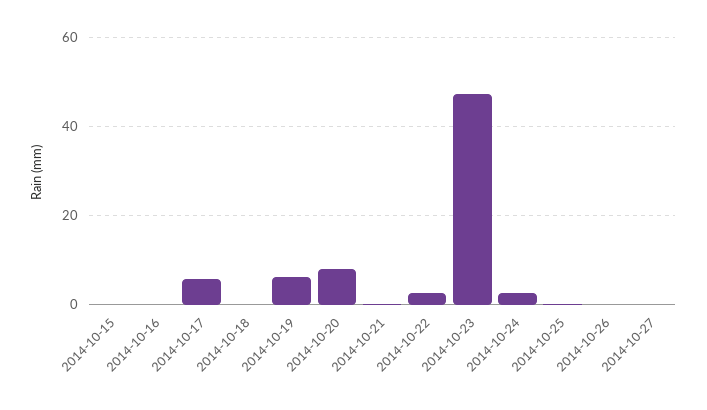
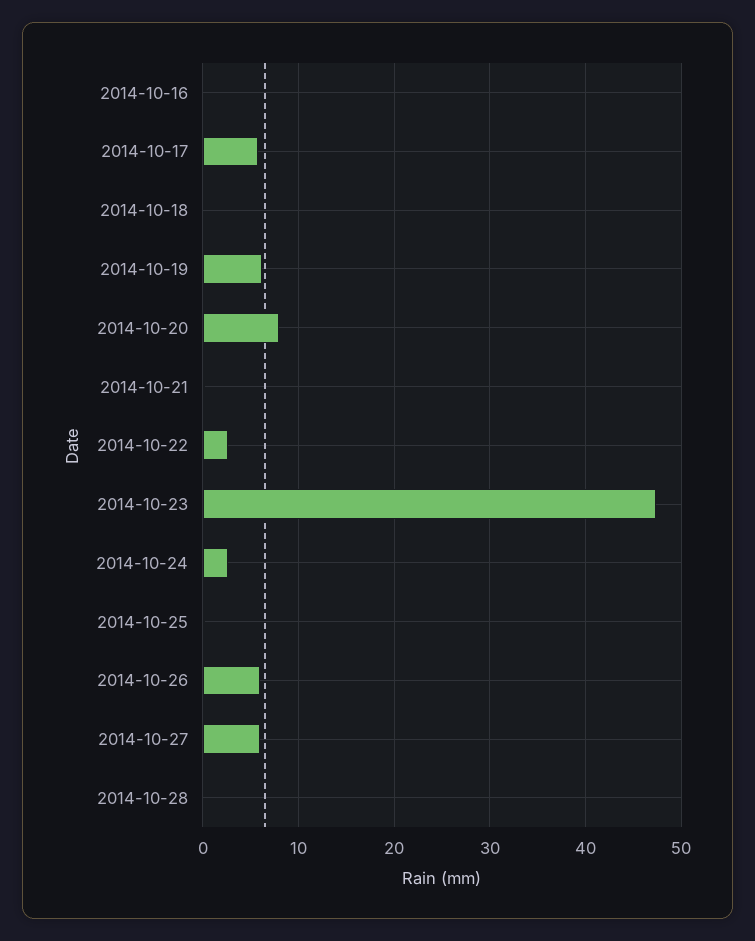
2014-10-15: 0 -> none
2014-10-26: 0 -> 6
2014-10-27: 0 -> 6
2014-10-28: none -> 0

